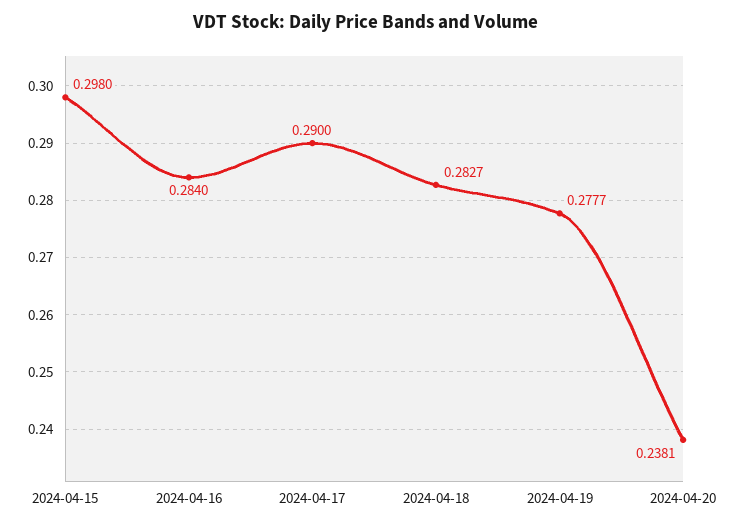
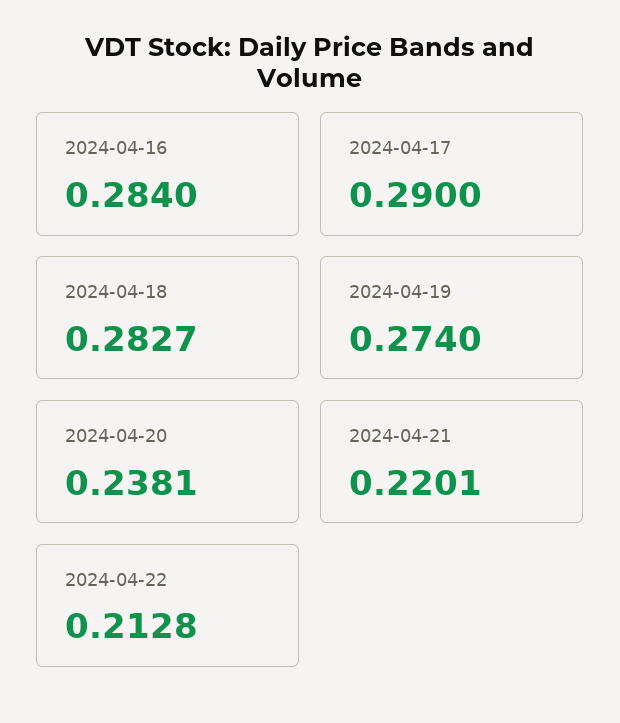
2024-04-15: 0.298 -> none
2024-04-19: 0.2777 -> 0.274
2024-04-21: none -> 0.2201
2024-04-22: none -> 0.2128

